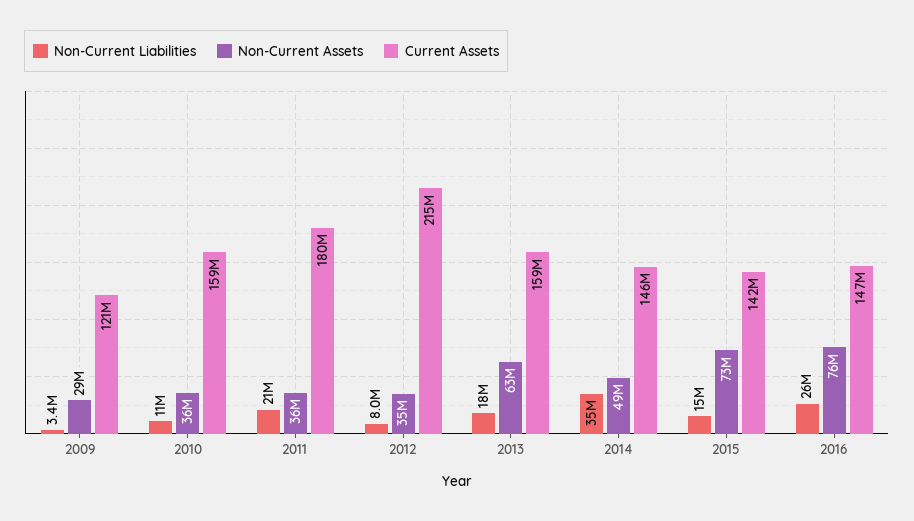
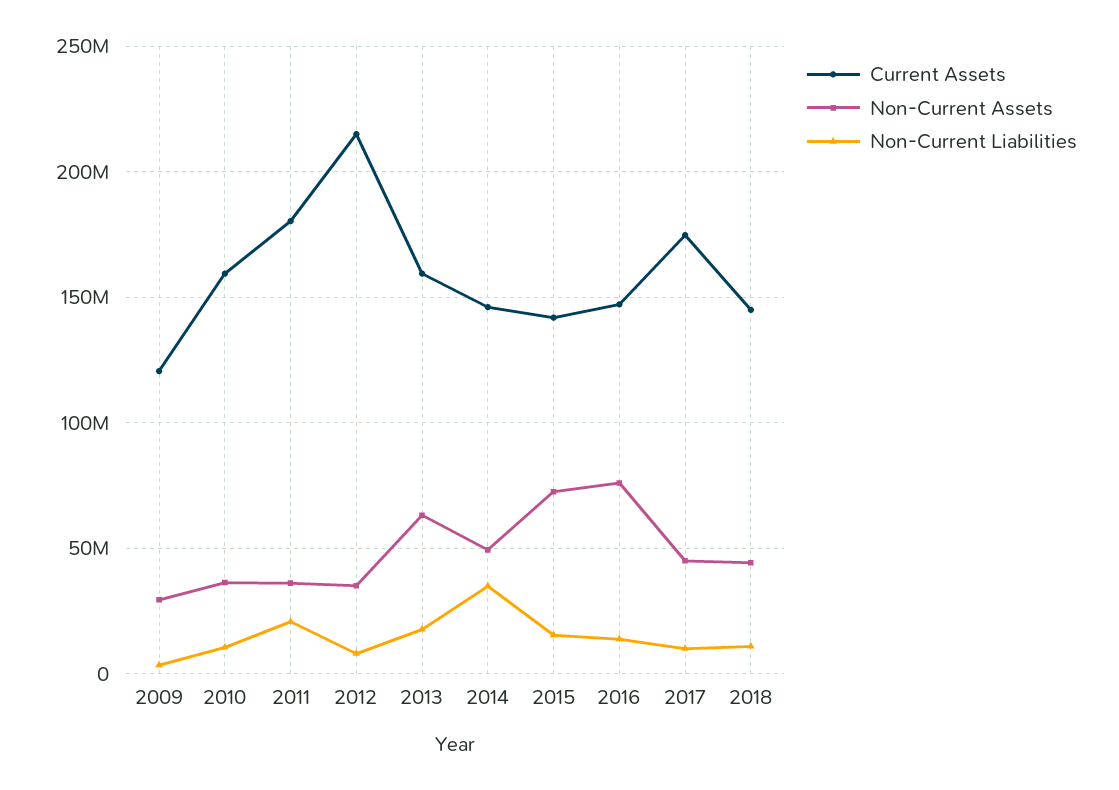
Non-Current Liabilities, 2016: 26000000 -> 15000000
Current Assets, 2017: none -> 175000000
Non-Current Assets, 2017: none -> 45000000
Non-Current Liabilities, 2017: none -> 10000000
Current Assets, 2018: none -> 145000000
Non-Current Assets, 2018: none -> 45000000
Non-Current Liabilities, 2018: none -> 10000000

